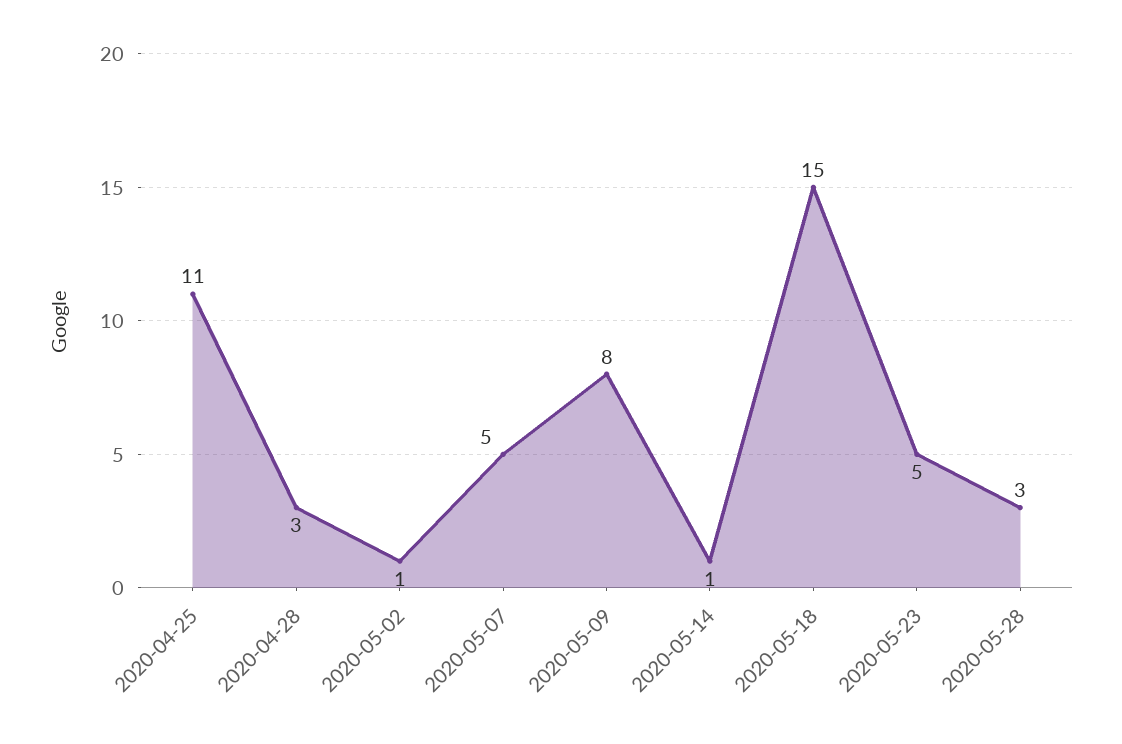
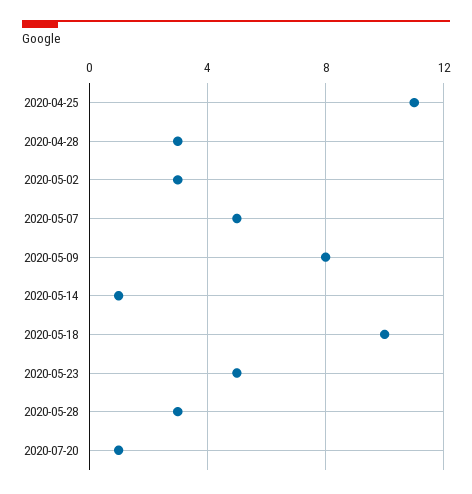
2020-05-02: 1 -> 3
2020-05-18: 15 -> 10
2020-07-20: none -> 1

